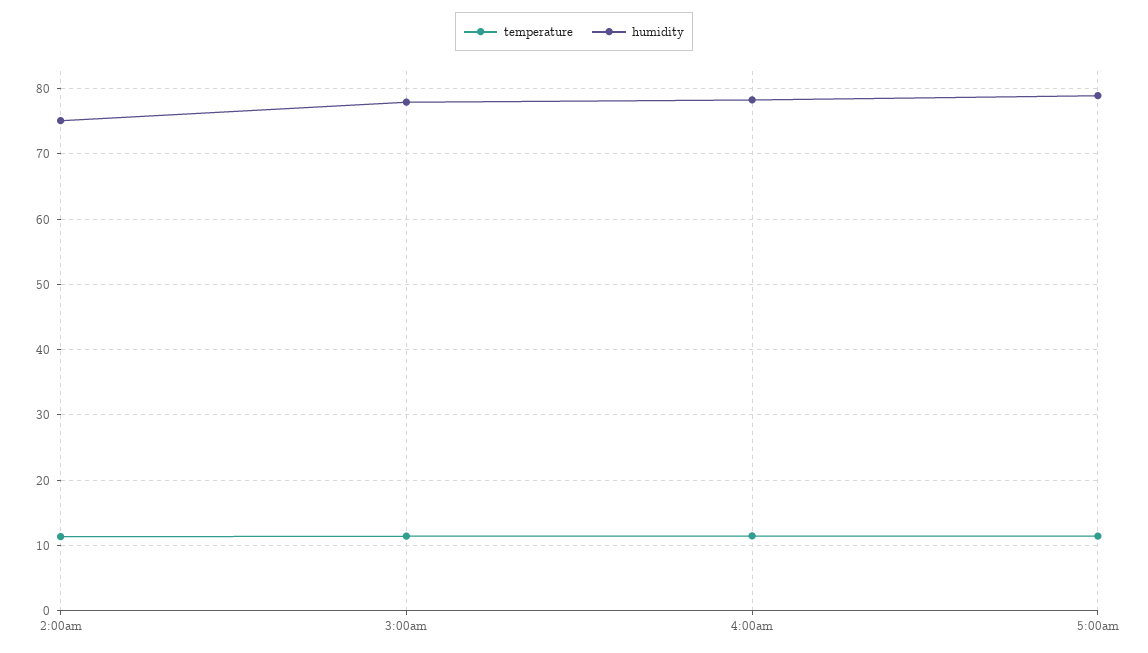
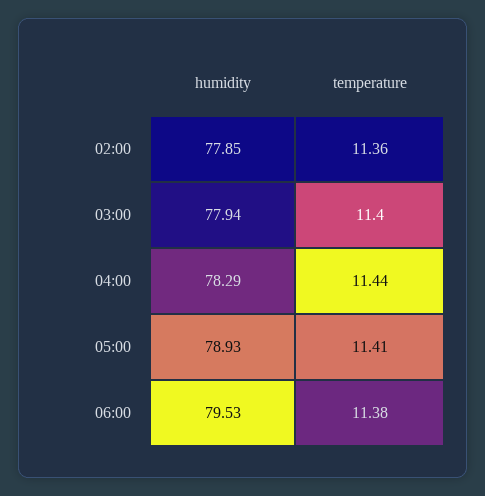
humidity, 2:00am: 75 -> 77.85
humidity, 06:00: none -> 79.53
temperature, 06:00: none -> 11.38

